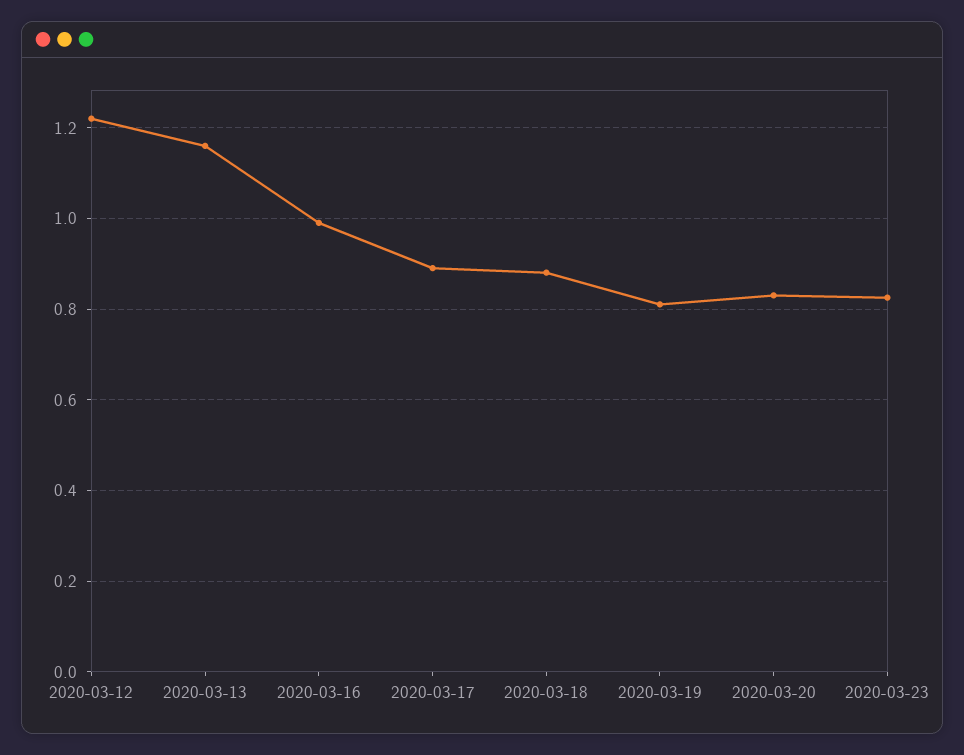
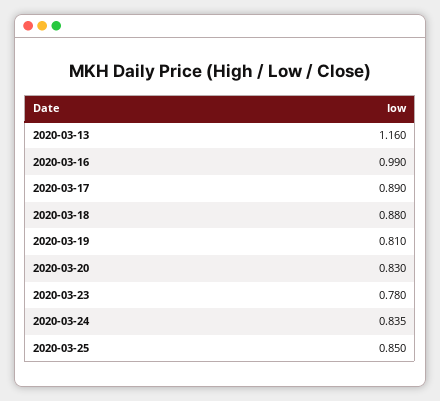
2020-03-12: 1.22 -> none
2020-03-23: 0.82 -> 0.78
2020-03-24: none -> 0.835
2020-03-25: none -> 0.85

